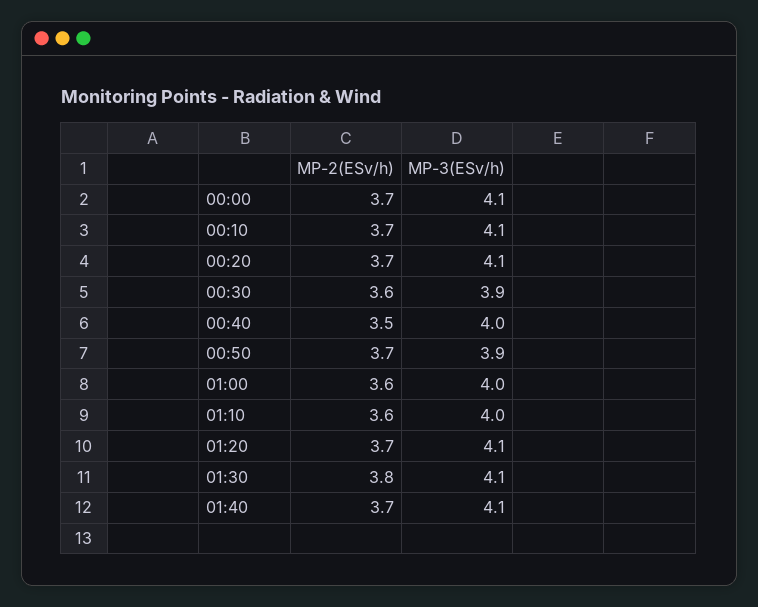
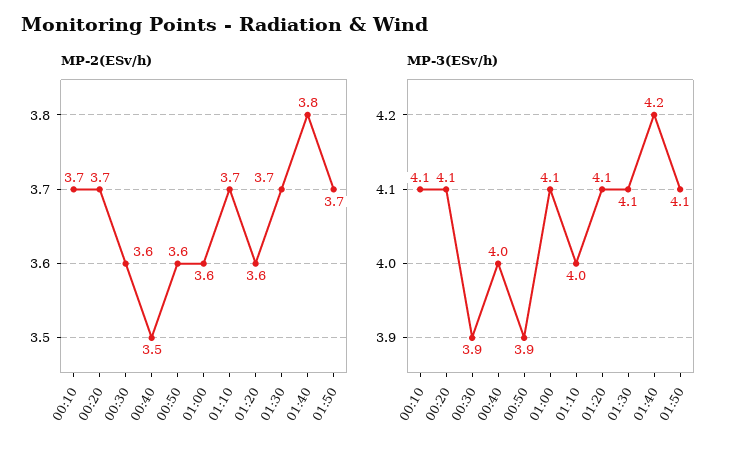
MP-2(ESv/h), 00:00: 3.7 -> none
MP-3(ESv/h), 00:00: 4.1 -> none
MP-2(ESv/h), 00:50: 3.7 -> 3.6
MP-3(ESv/h), 01:00: 4 -> 4.1
MP-2(ESv/h), 01:10: 3.6 -> 3.7
MP-2(ESv/h), 01:20: 3.7 -> 3.6
MP-2(ESv/h), 01:30: 3.8 -> 3.7
MP-2(ESv/h), 01:40: 3.7 -> 3.8
MP-3(ESv/h), 01:40: 4.1 -> 4.2
MP-2(ESv/h), 01:50: none -> 3.7
MP-3(ESv/h), 01:50: none -> 4.1

